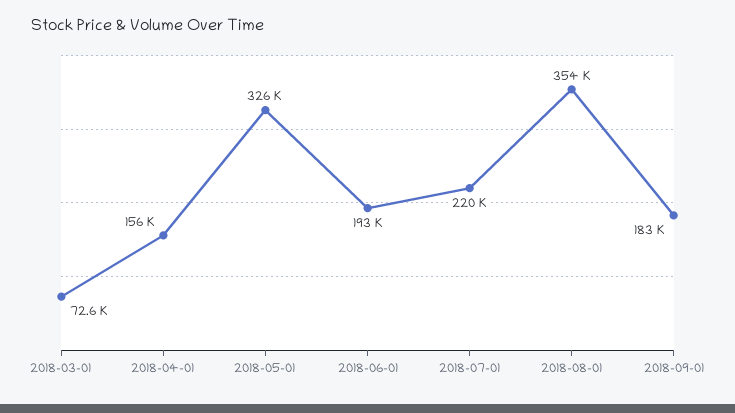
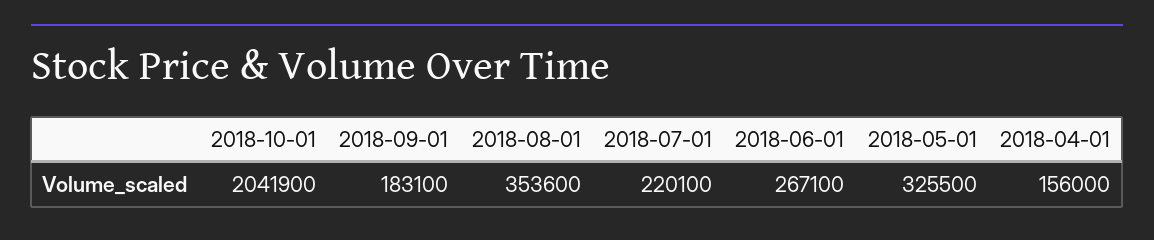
2018-03-01: 72600 -> none
2018-06-01: 193000 -> 267100
2018-10-01: none -> 2041900

